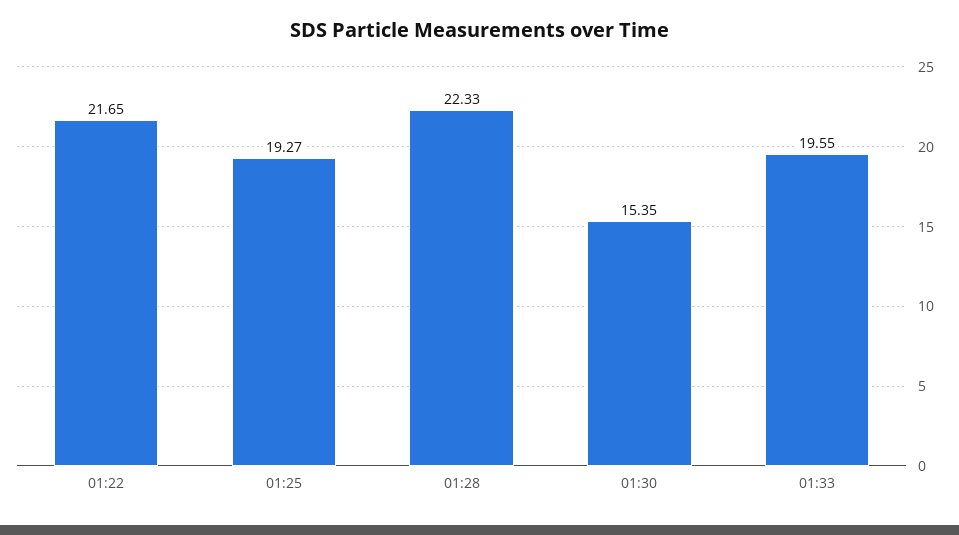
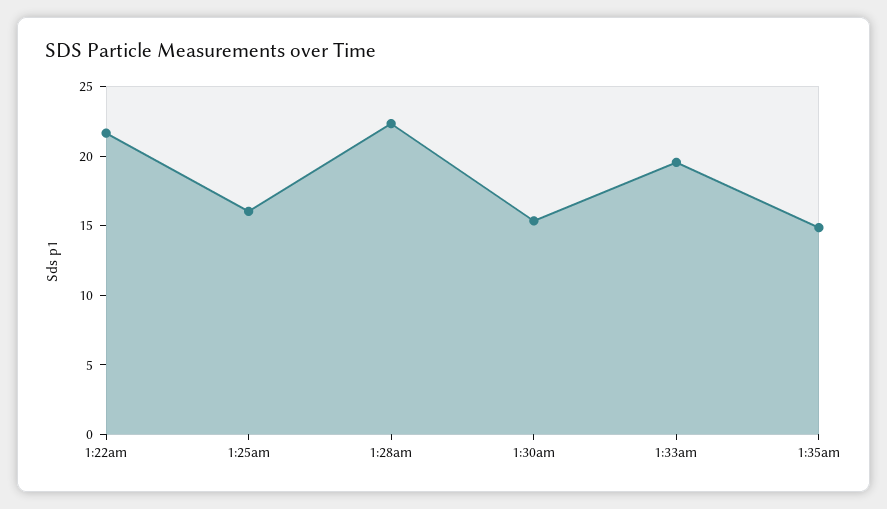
01:25: 19.27 -> 16
1:35am: none -> 15

